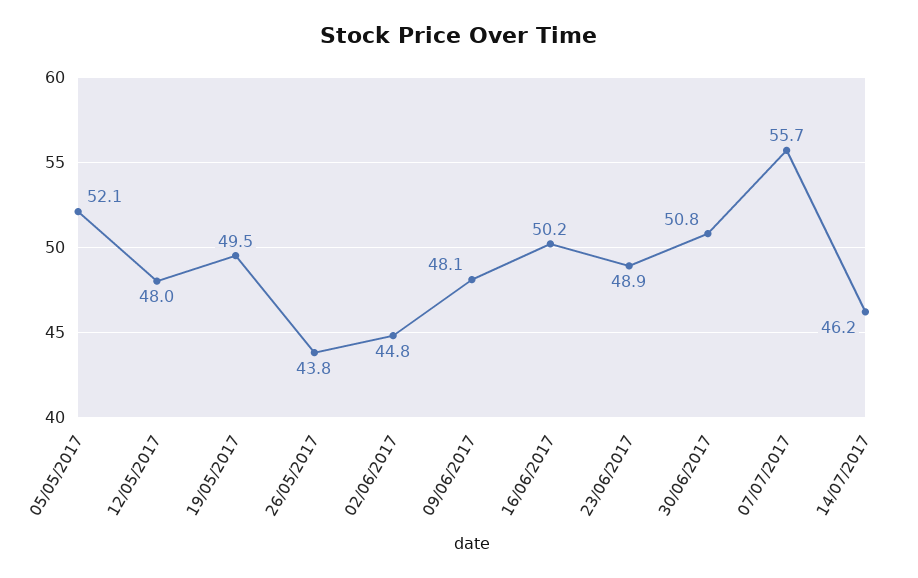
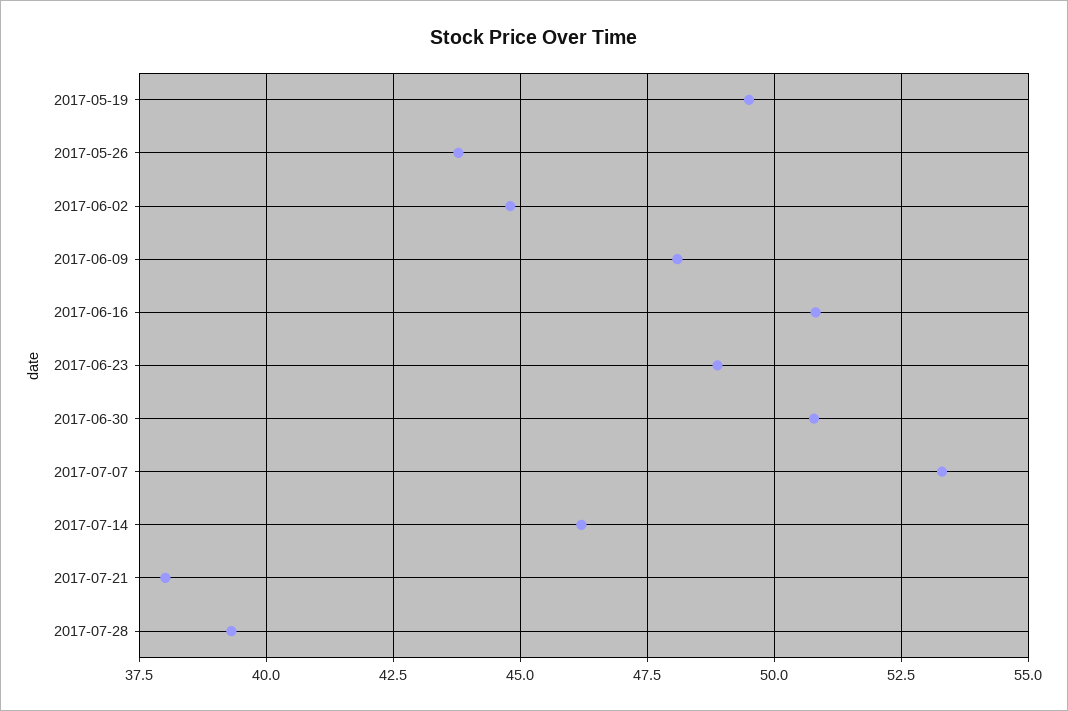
05/05/2017: 52.1 -> none
12/05/2017: 48 -> none
16/06/2017: 50.2 -> 50.75
07/07/2017: 55.7 -> 53.25
2017-07-21: none -> 38
2017-07-28: none -> 39.25

